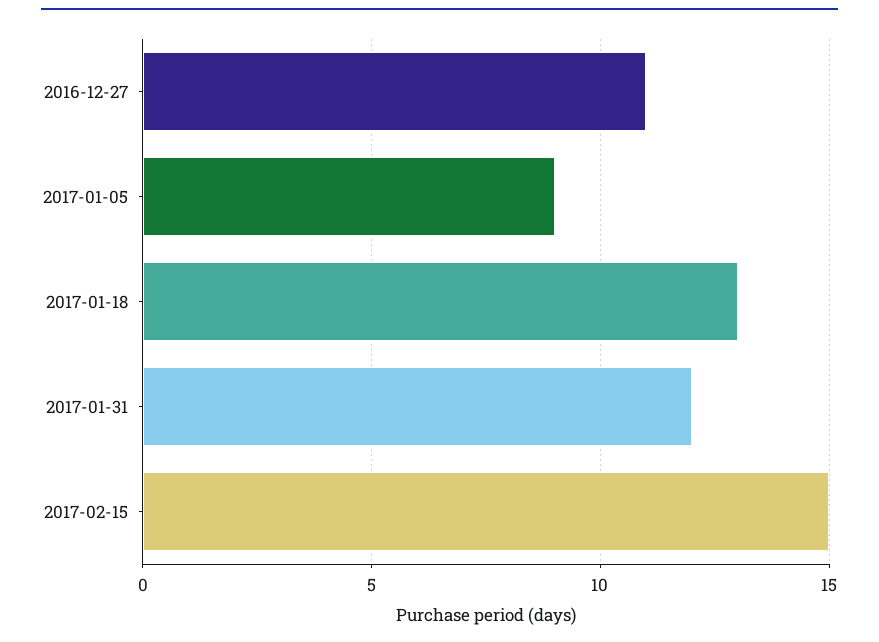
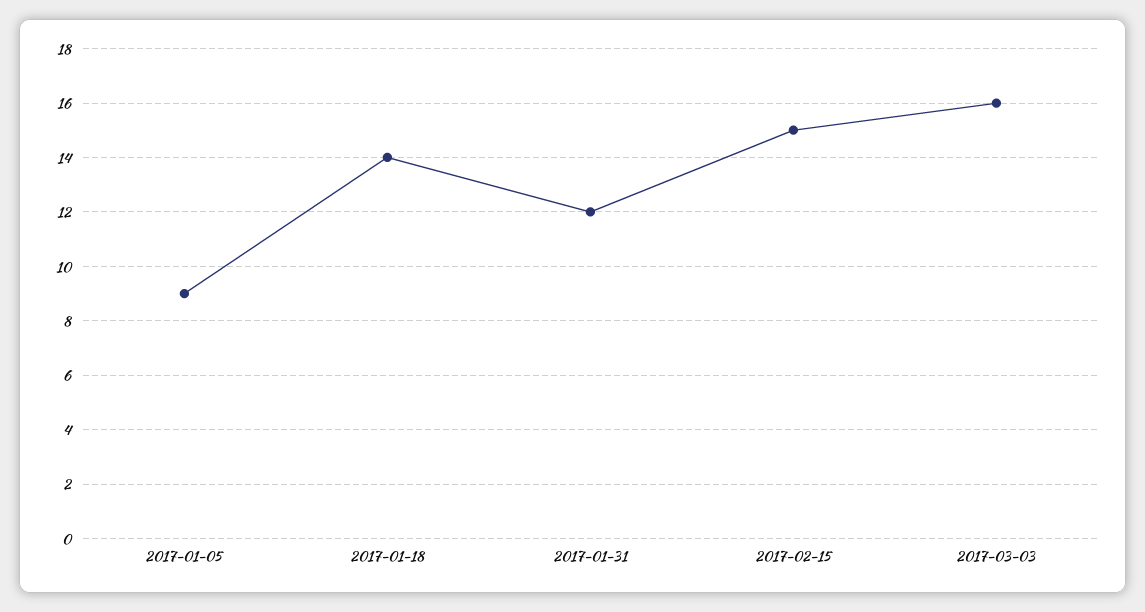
2016-12-27: 11 -> none
2017-01-18: 13 -> 14
2017-03-03: none -> 16

